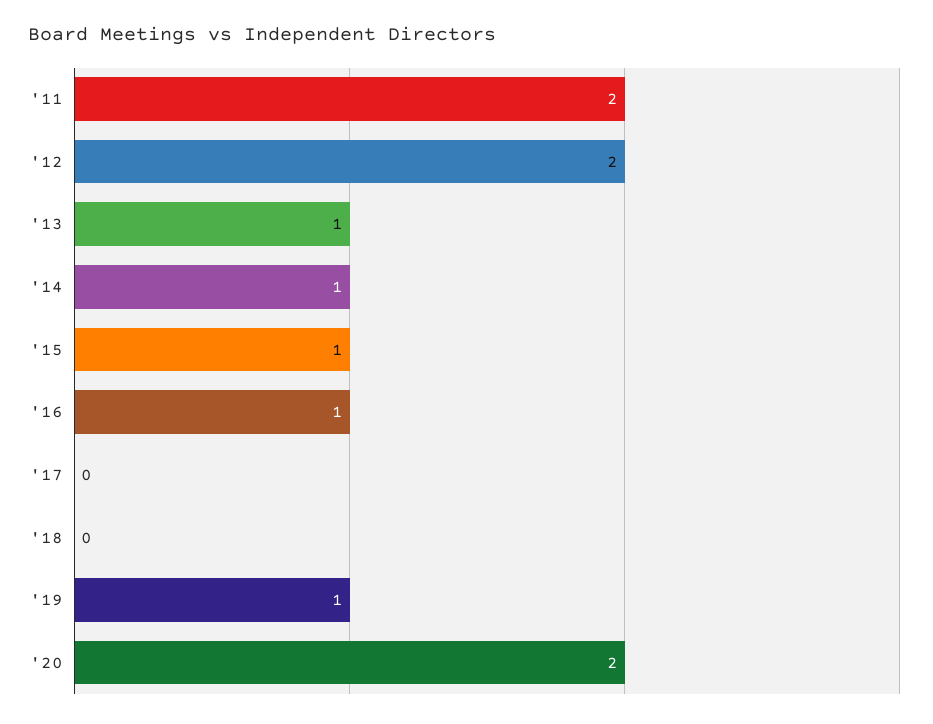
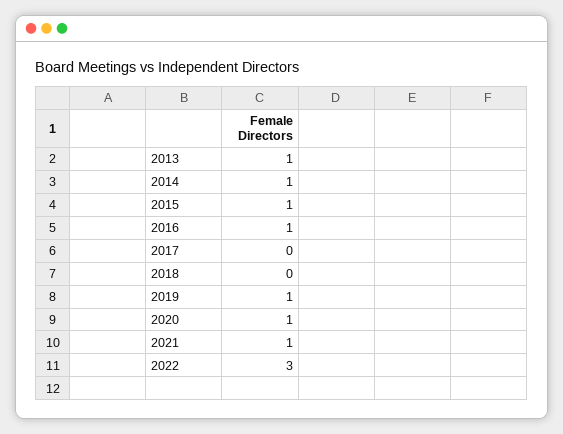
'11: 2 -> none
'12: 2 -> none
'20: 2 -> 1
2021: none -> 1
2022: none -> 3

